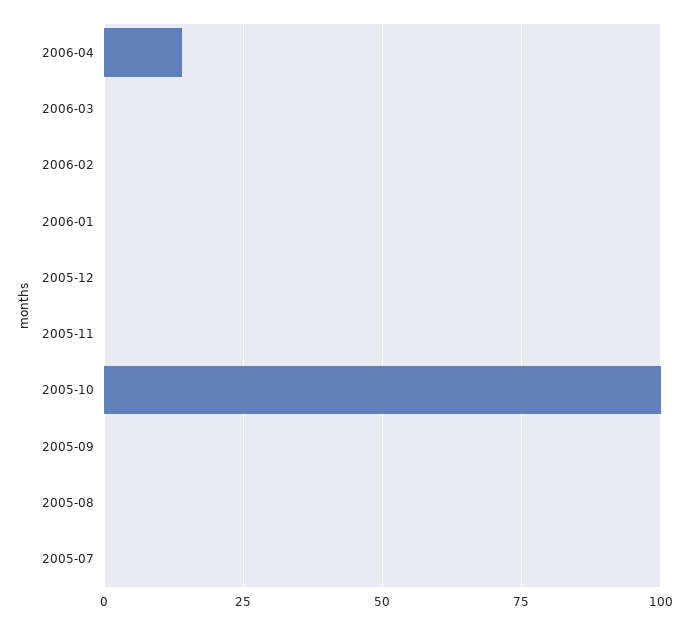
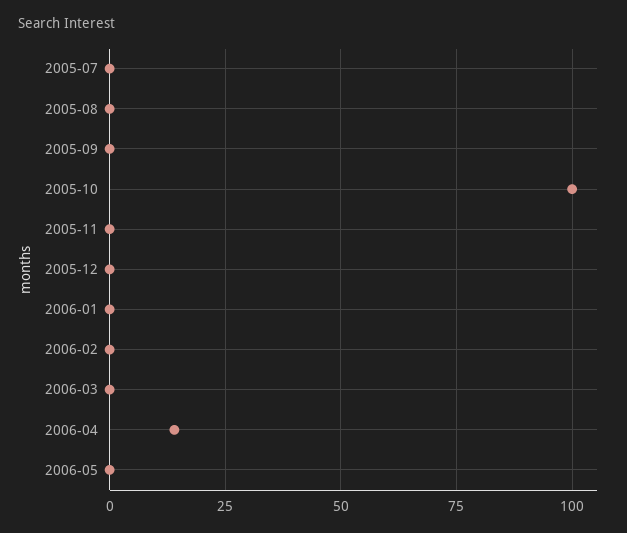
2006-05: none -> 0

